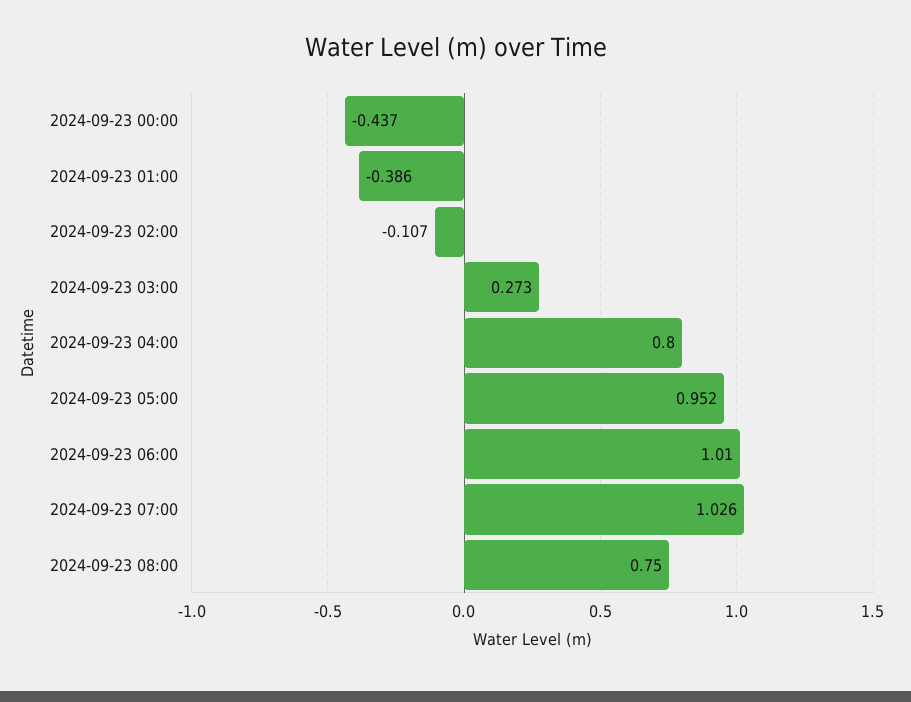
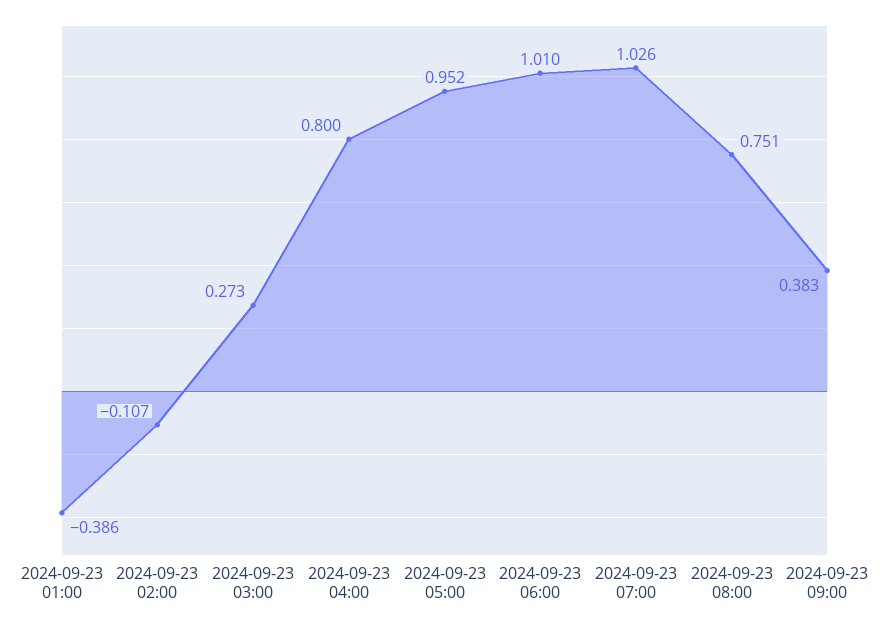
2024-09-23 00:00: -0.437 -> none
2024-09-23 08:00: 0.75 -> 0.751
2024-09-23 09:00: none -> 0.383

